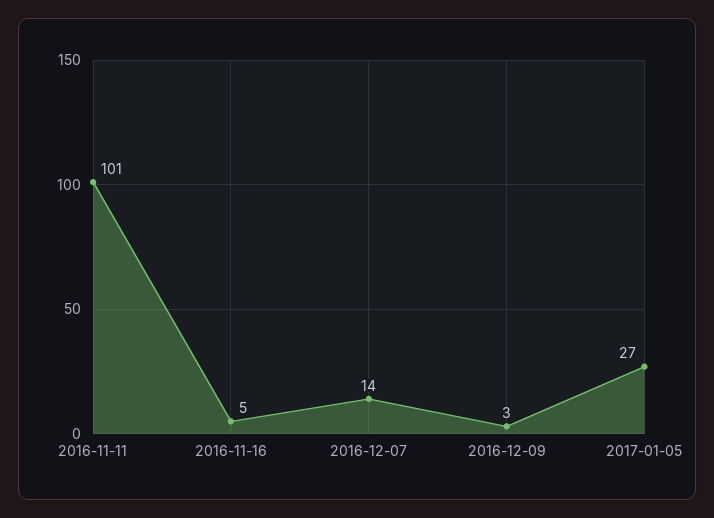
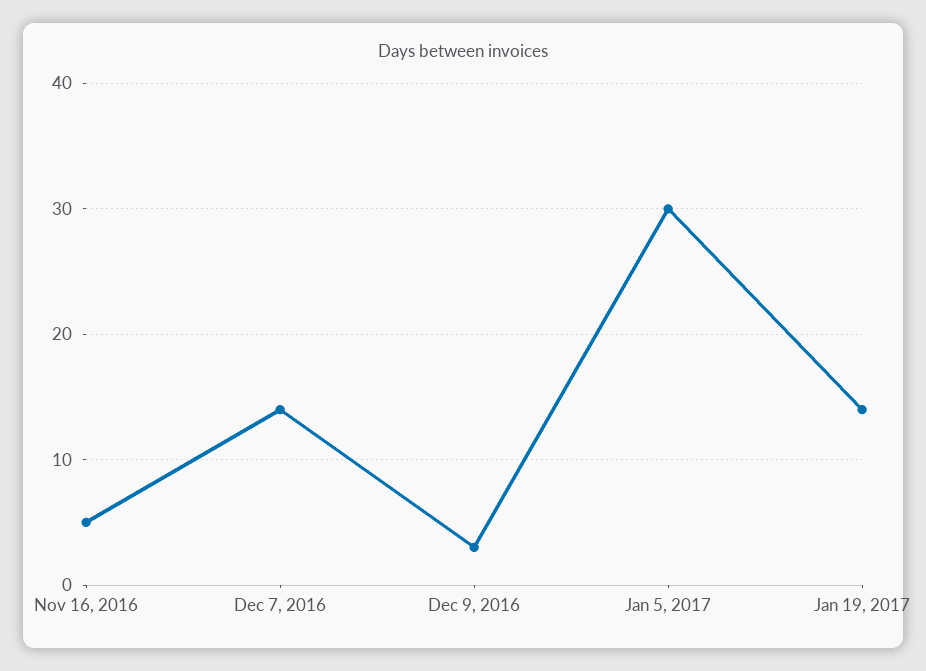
2016-11-11: 101 -> none
2017-01-05: 27 -> 30
Jan 19, 2017: none -> 14

